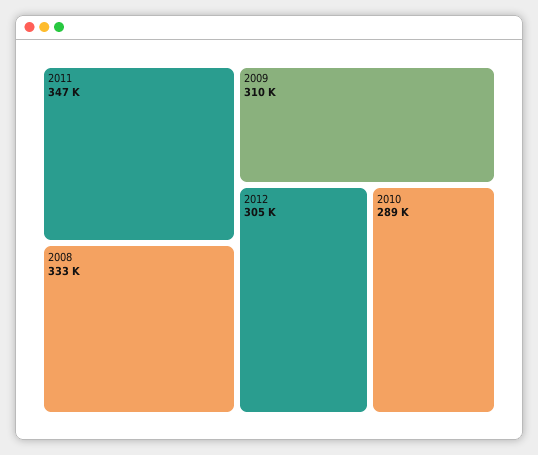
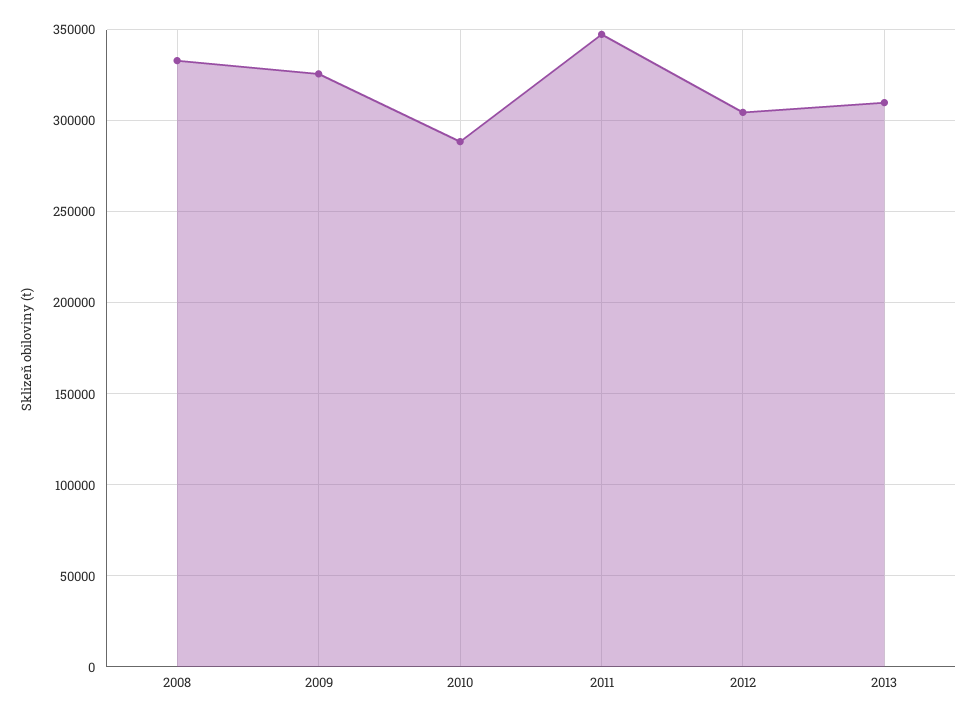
2009: 310000 -> 325000
2013: none -> 310000

